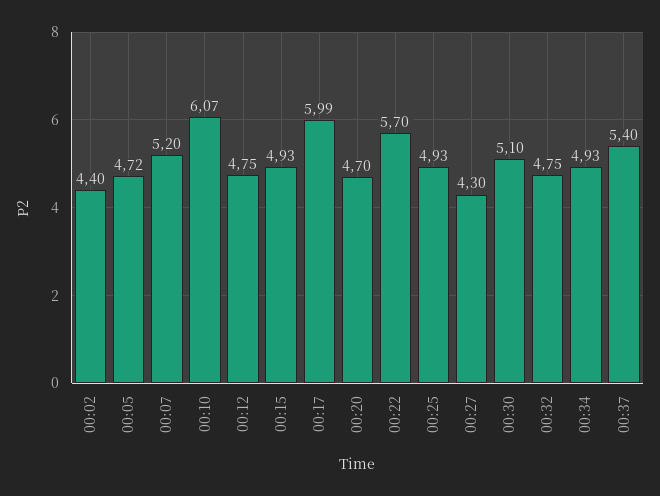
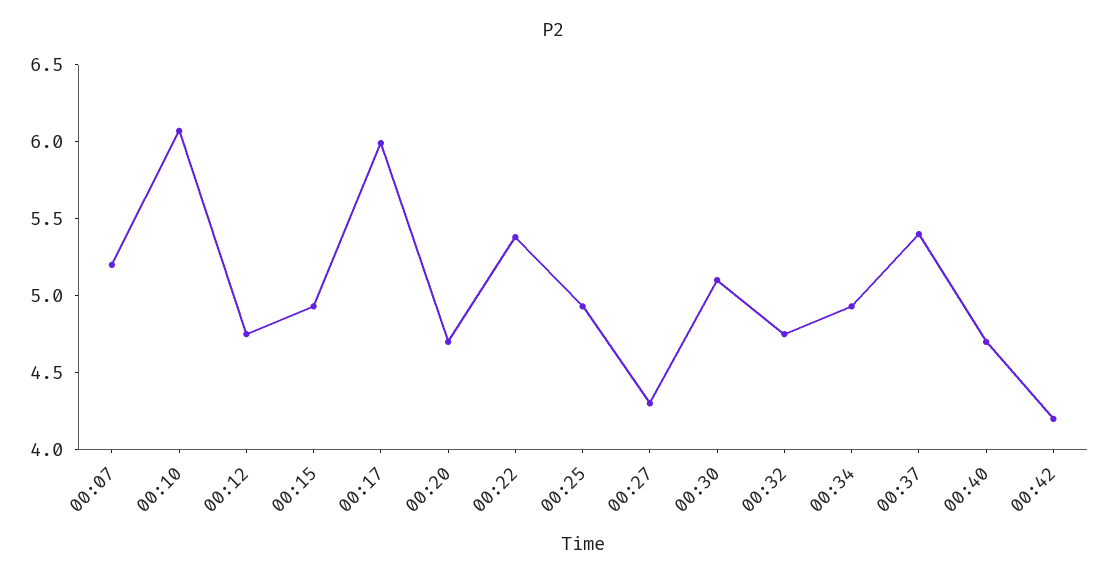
00:02: 4.4 -> none
00:05: 4.72 -> none
00:22: 5.7 -> 5.4
00:40: none -> 4.7
00:42: none -> 4.2

